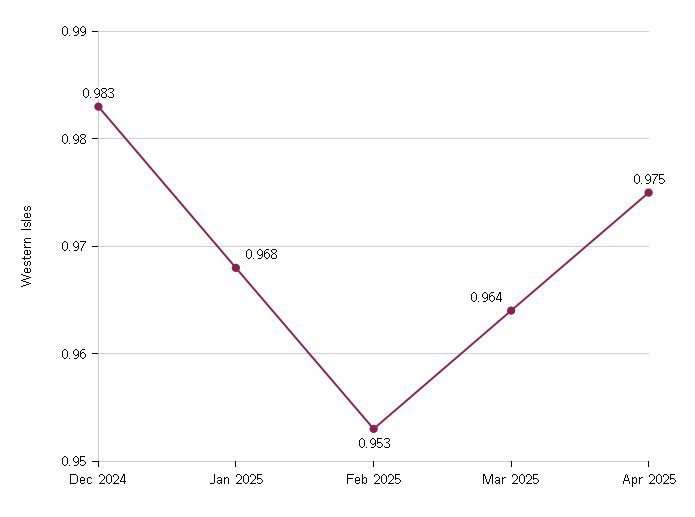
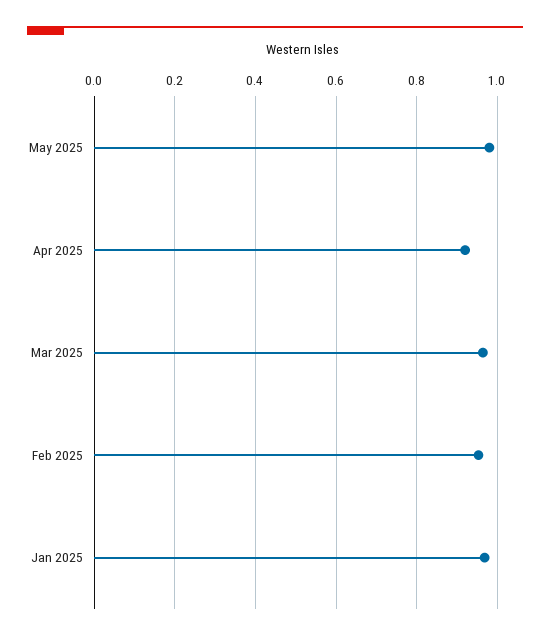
Dec 2024: 0.983 -> none
Apr 2025: 0.975 -> 0.92
May 2025: none -> 0.98

